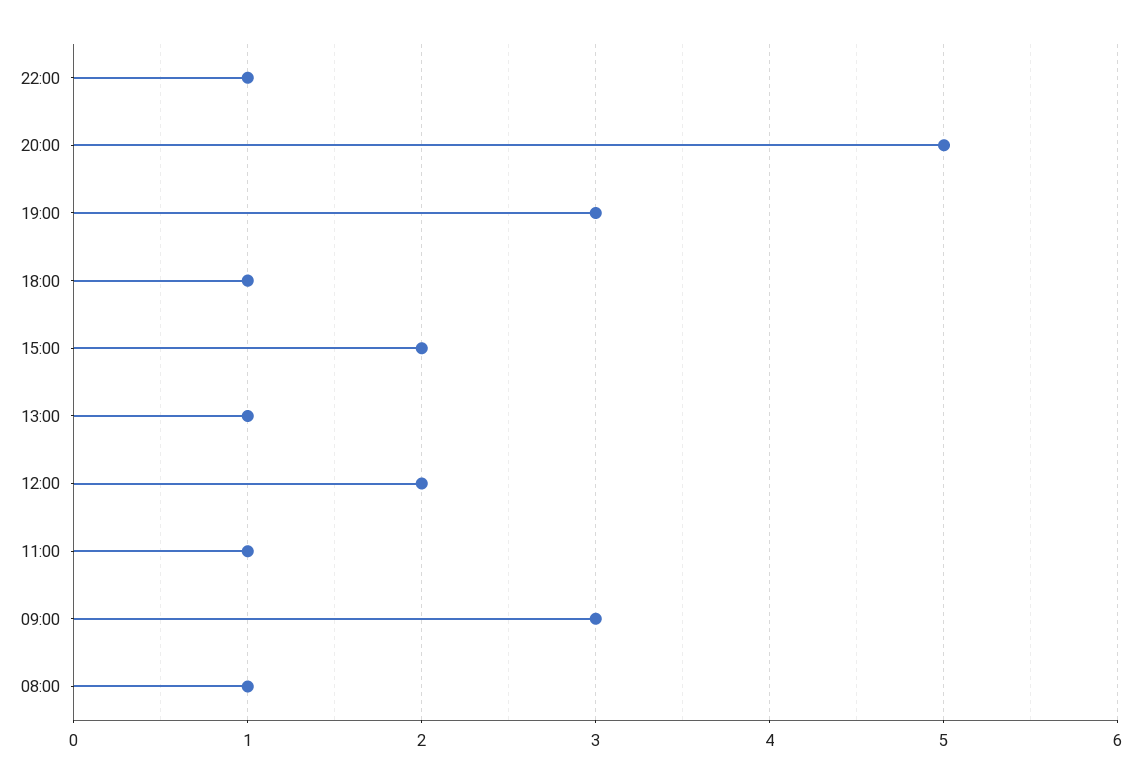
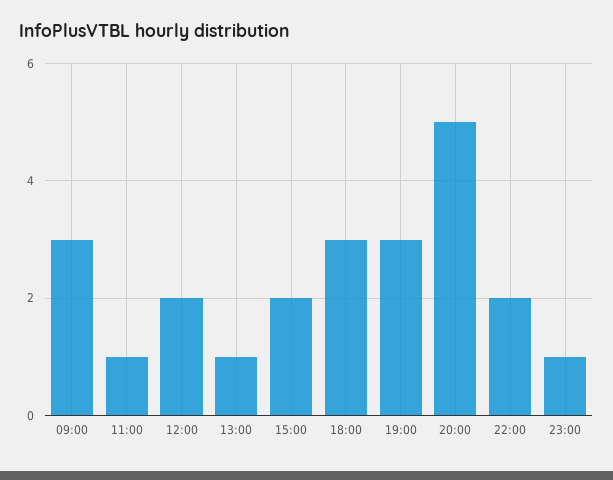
22:00: 1 -> 2
18:00: 1 -> 3
08:00: 1 -> none
23:00: none -> 1

